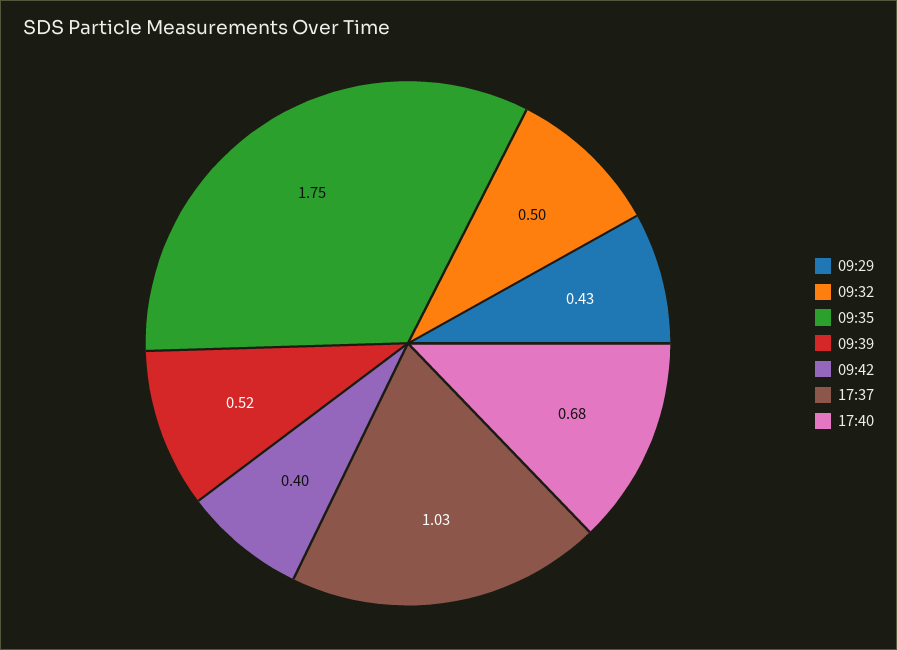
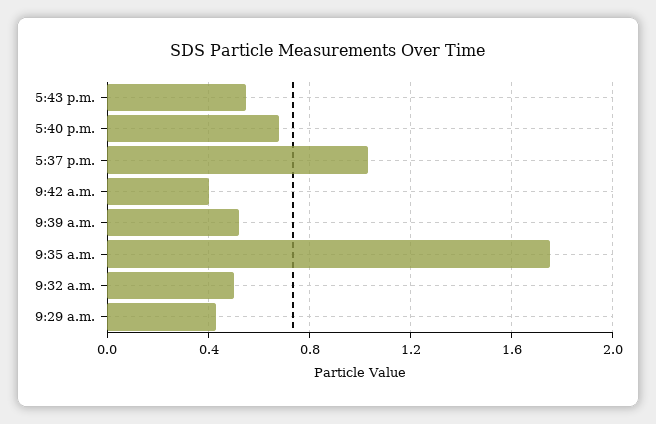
5:43 p.m.: none -> 0.55

